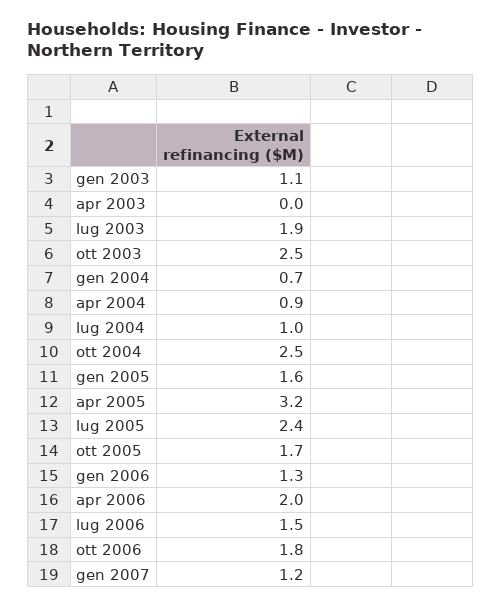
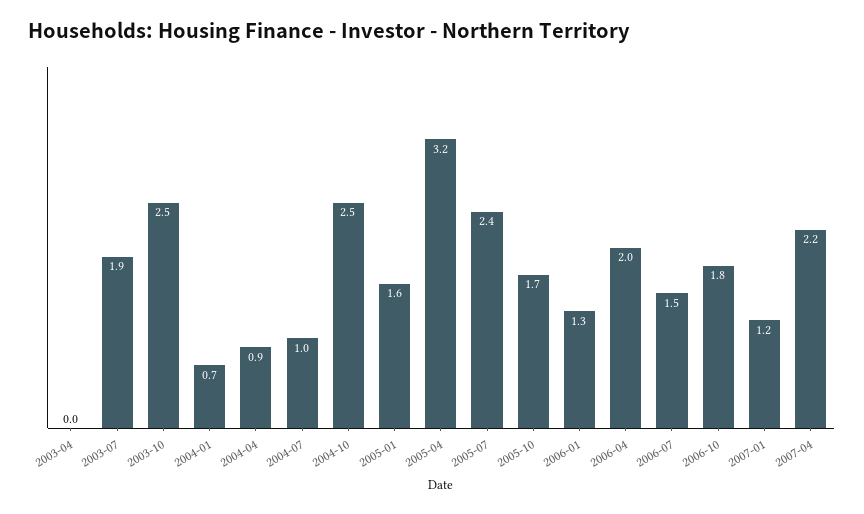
gen 2003: 1.1 -> none
2007-04: none -> 2.2

